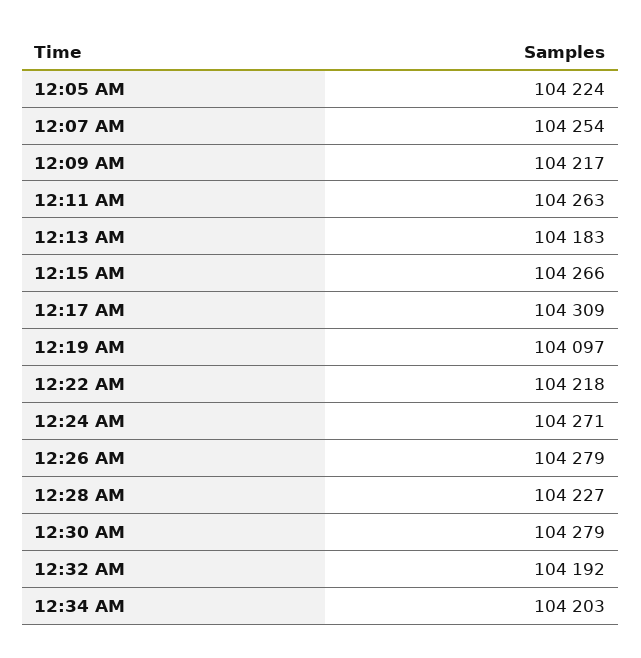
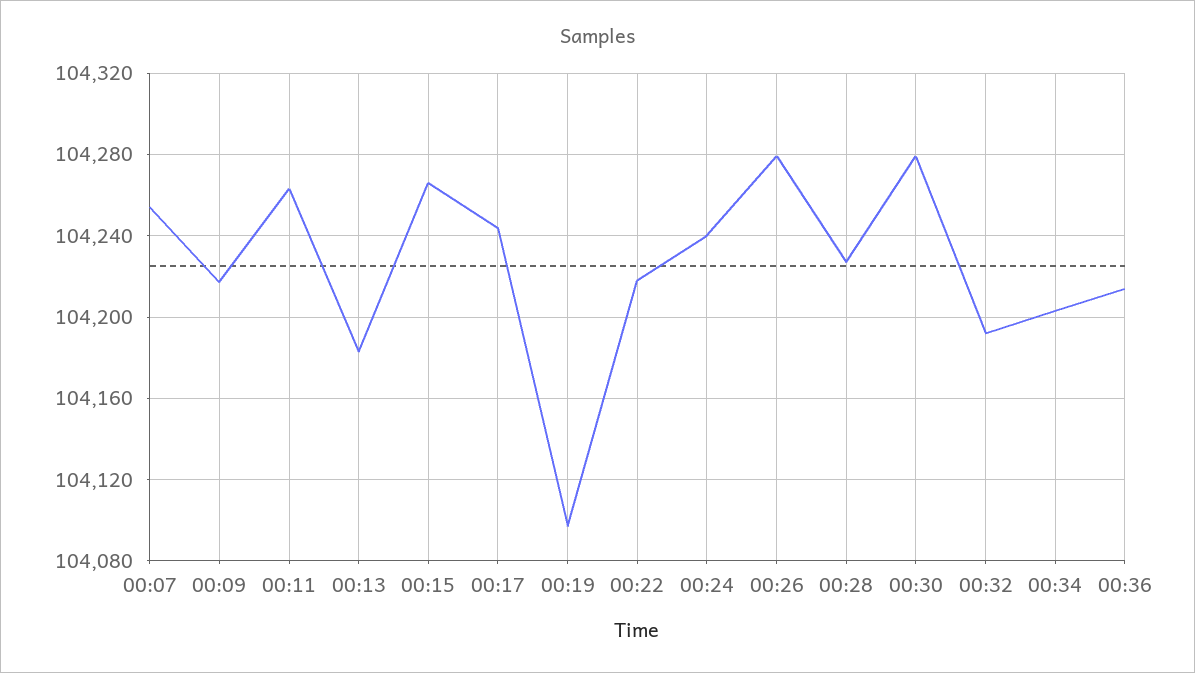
12:05 AM: 104224 -> none
12:17 AM: 104309 -> 104245
12:24 AM: 104271 -> 104240
00:36: none -> 104215

